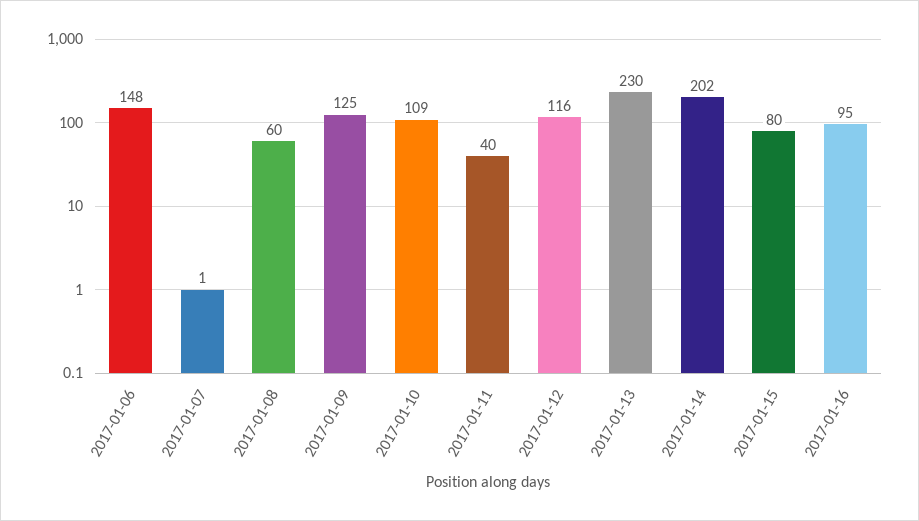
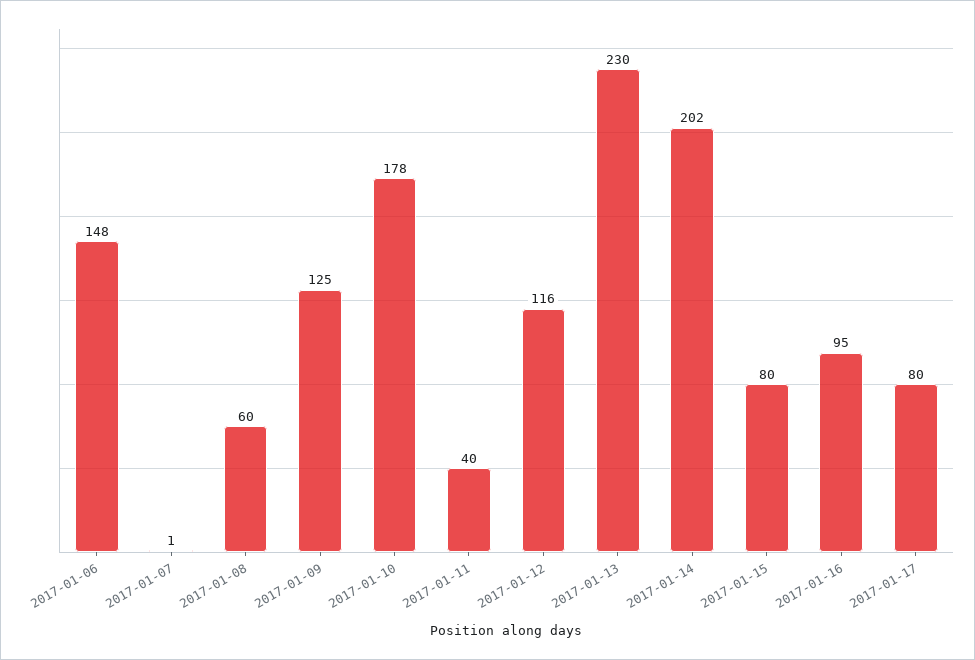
2017-01-10: 109 -> 178
2017-01-17: none -> 80

